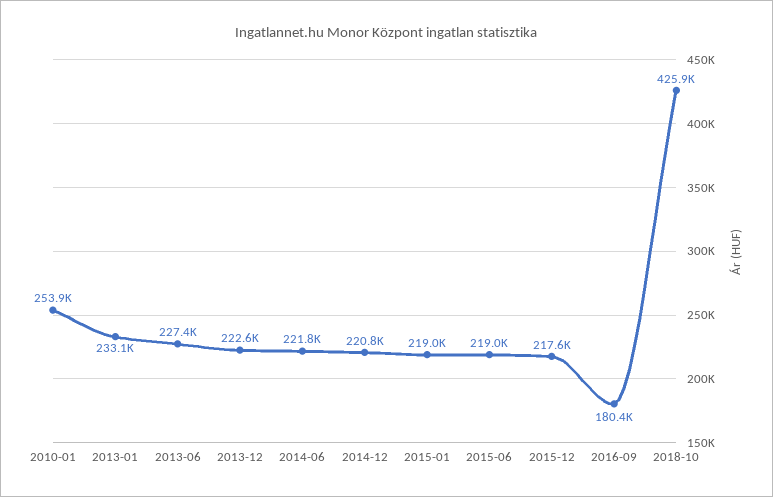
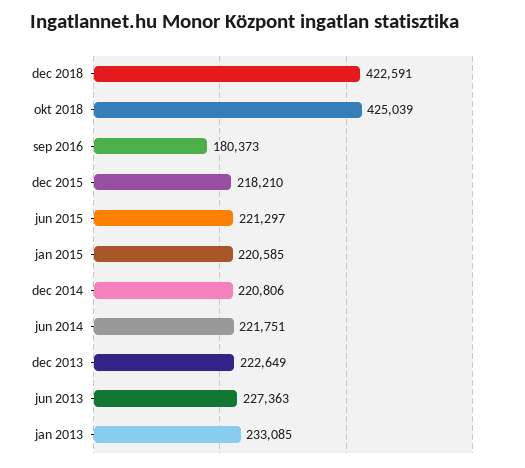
2010-01: 253900 -> none
2015-01: 219000 -> 220585
2015-06: 219000 -> 221297
2015-12: 217600 -> 218210
2018-10: 425900 -> 425039
dec 2018: none -> 422591

